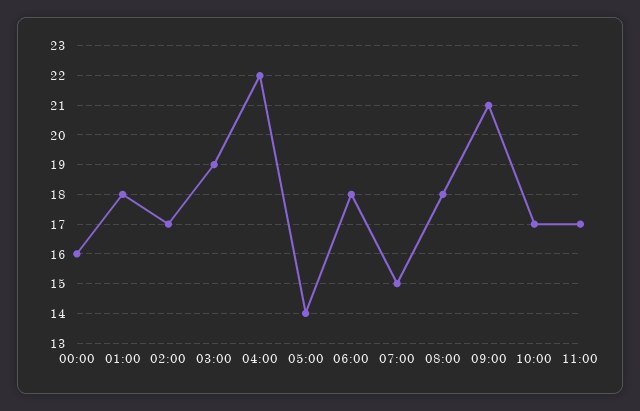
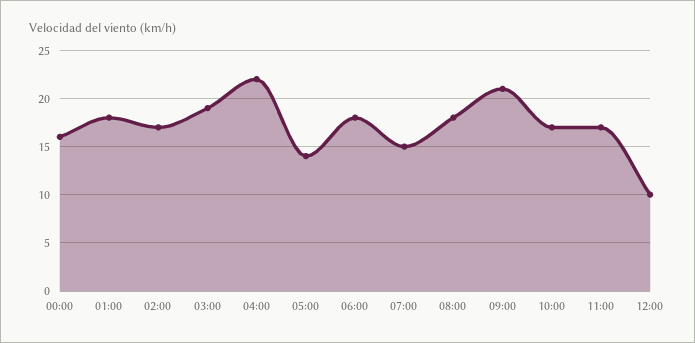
12:00: none -> 10

